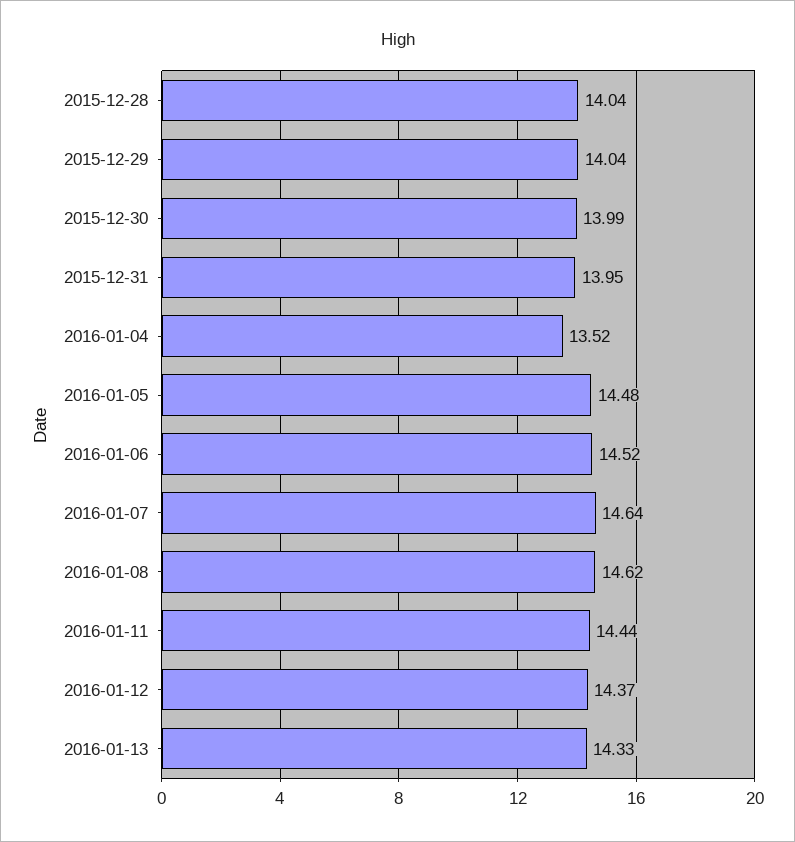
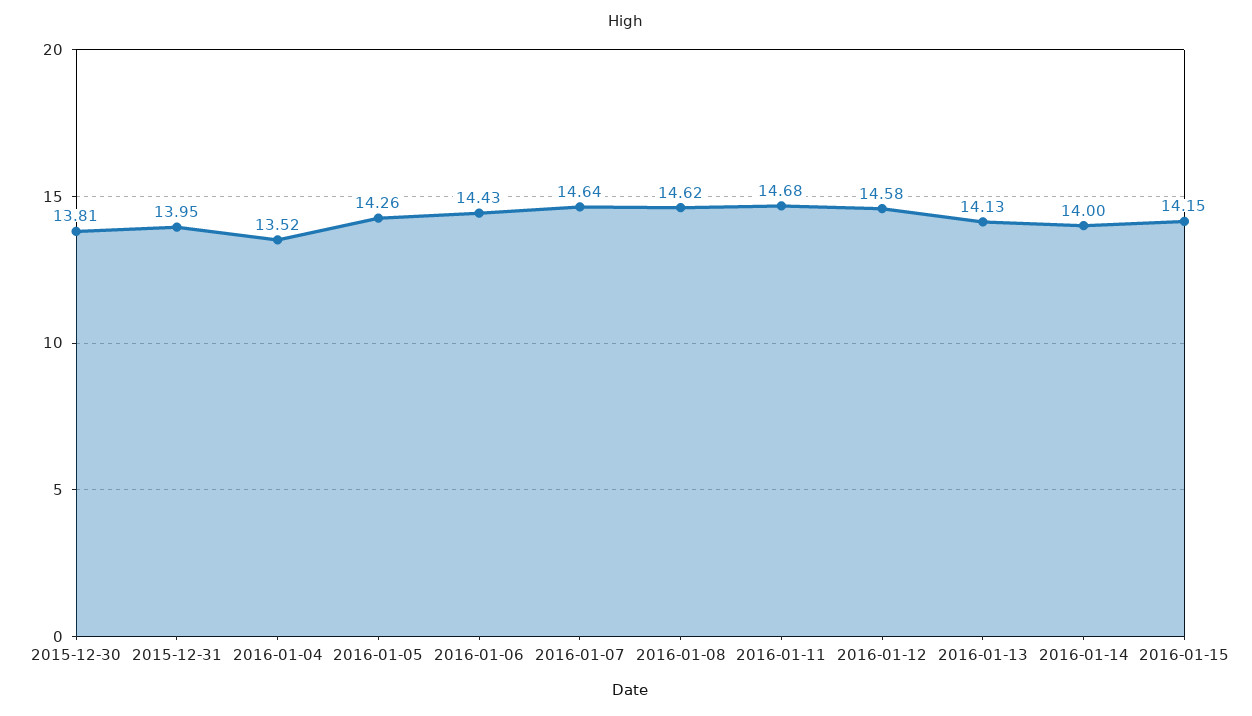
2015-12-28: 14.04 -> none
2015-12-29: 14.04 -> none
2015-12-30: 13.99 -> 13.81
2016-01-05: 14.48 -> 14.26
2016-01-06: 14.52 -> 14.43
2016-01-11: 14.44 -> 14.68
2016-01-12: 14.37 -> 14.58
2016-01-13: 14.33 -> 14.13
2016-01-14: none -> 14
2016-01-15: none -> 14.15

